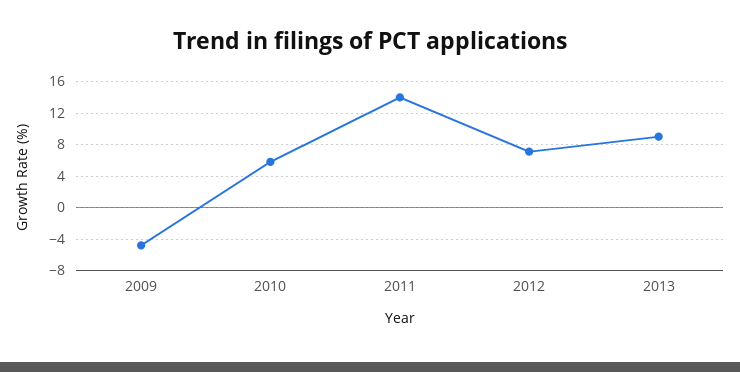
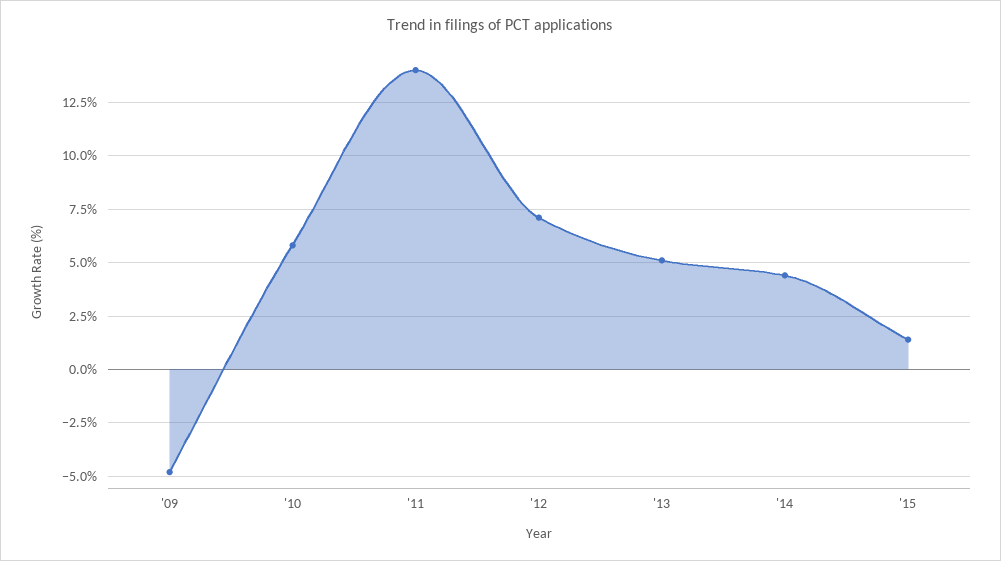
2013: 9 -> 5
'14: none -> 4.5
'15: none -> 1.5

